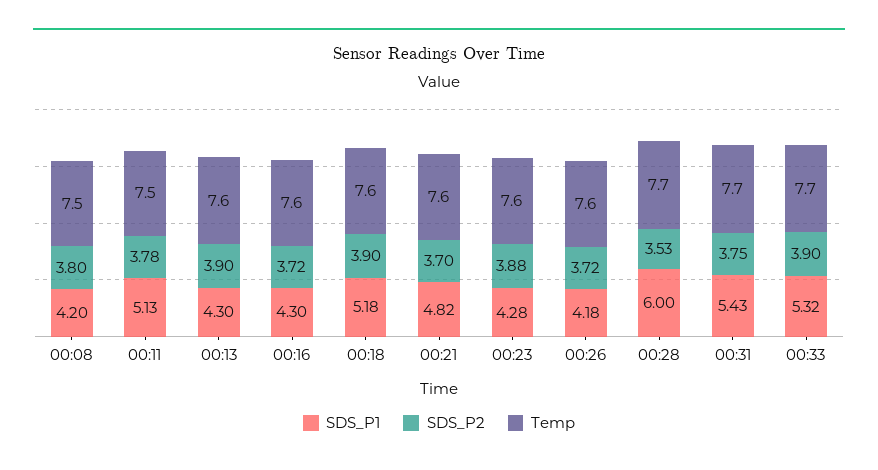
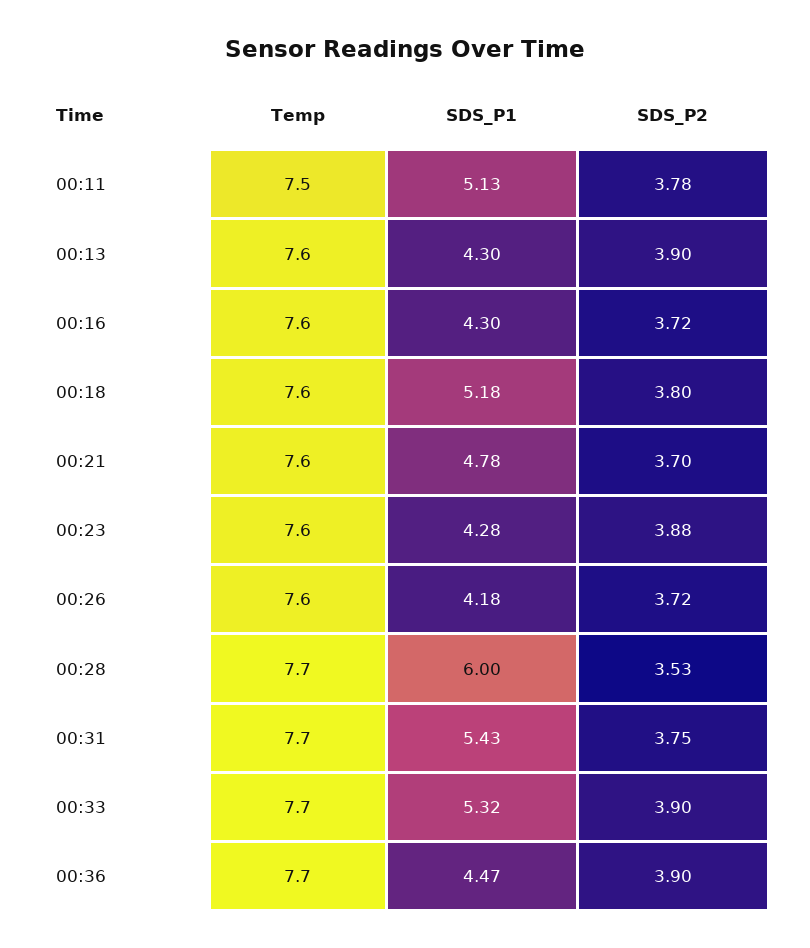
SDS_P1, 00:08: 4.2 -> none
SDS_P2, 00:08: 3.8 -> none
Temp, 00:08: 7.5 -> none
SDS_P2, 00:18: 3.9 -> 3.8
SDS_P1, 00:21: 4.82 -> 4.78
Temp, 00:36: none -> 7.7
SDS_P1, 00:36: none -> 4.47
SDS_P2, 00:36: none -> 3.9

